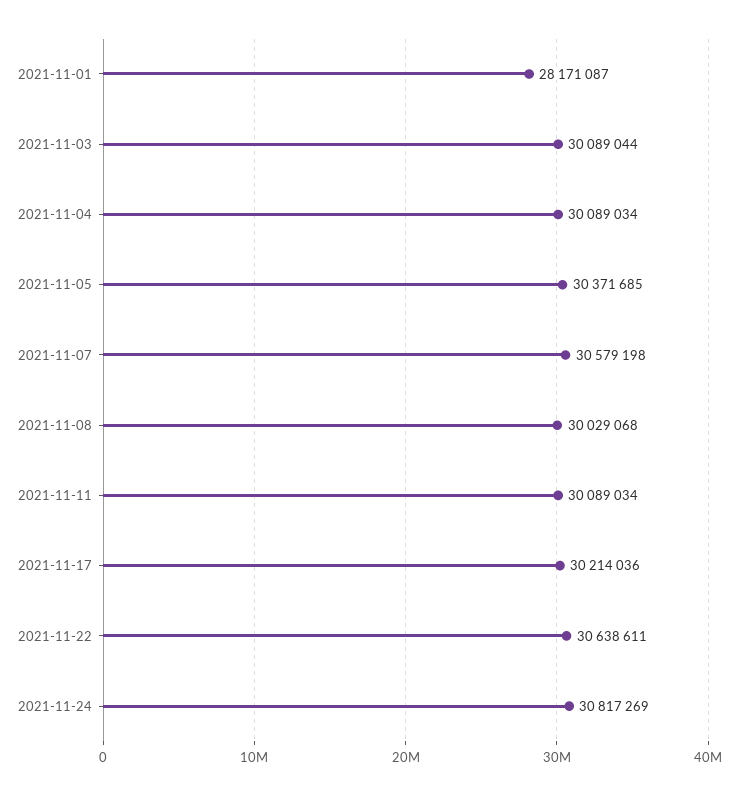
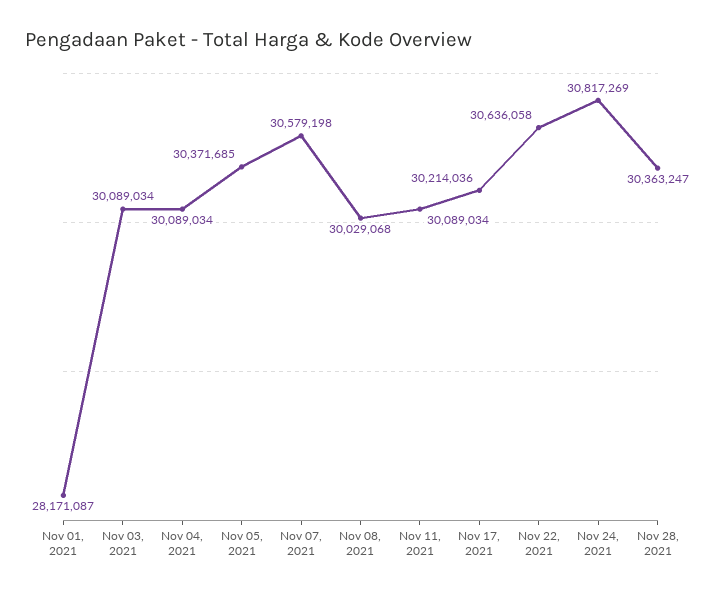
2021-11-03: 30089044 -> 30089034
2021-11-22: 30638611 -> 30636058
Nov 28, 2021: none -> 30363247

